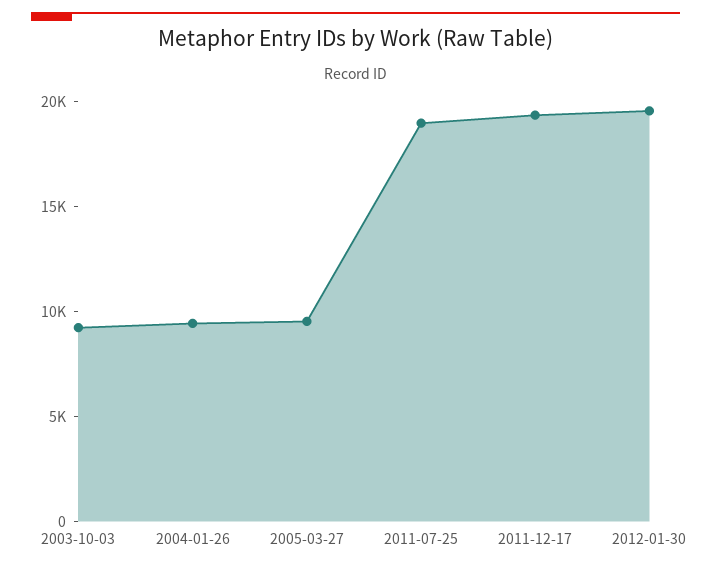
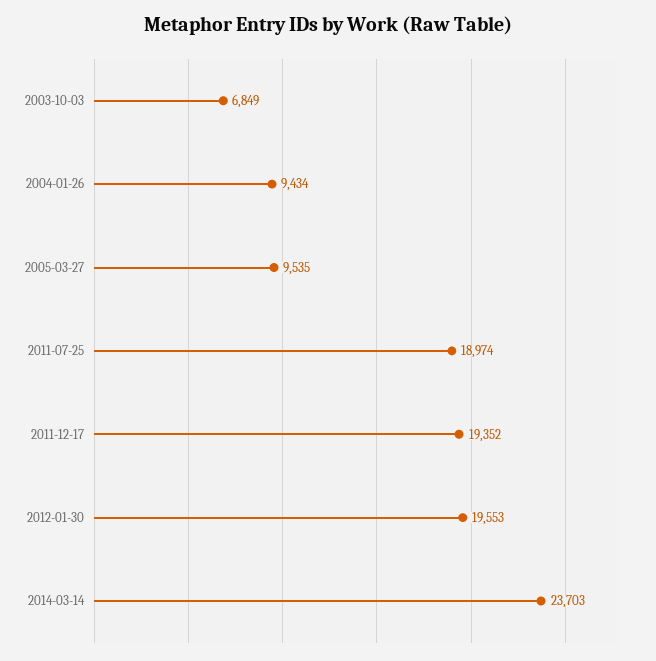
2003-10-03: 9000 -> 6849
2014-03-14: none -> 23703

